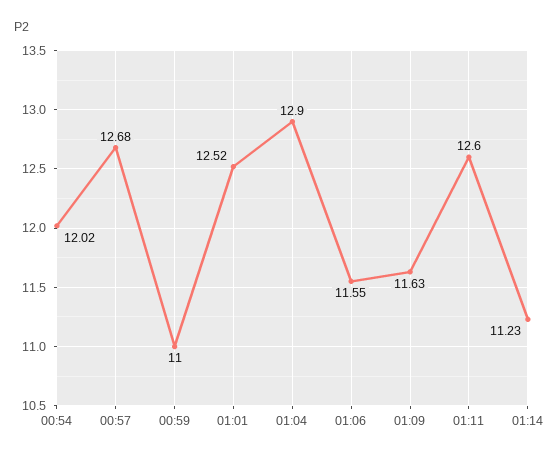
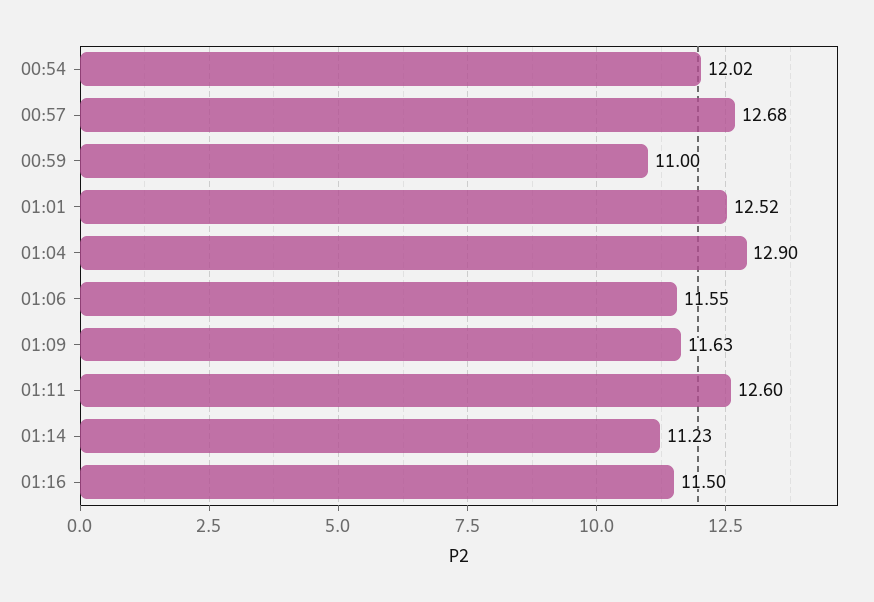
01:16: none -> 11.5

